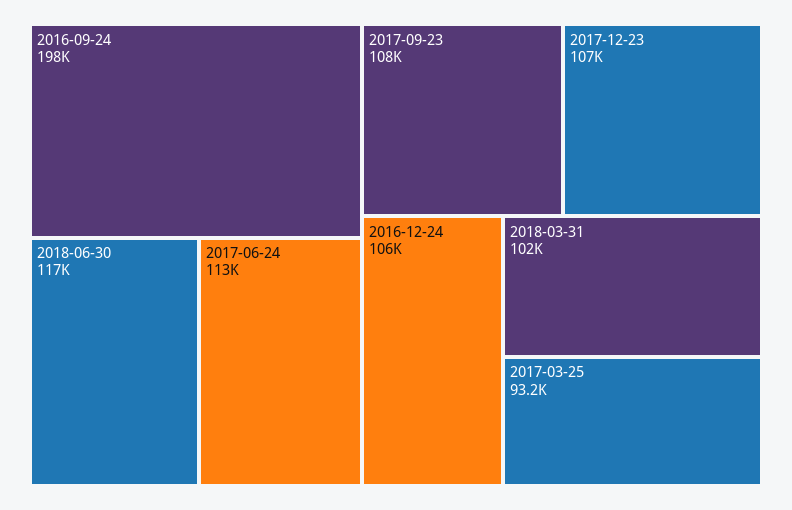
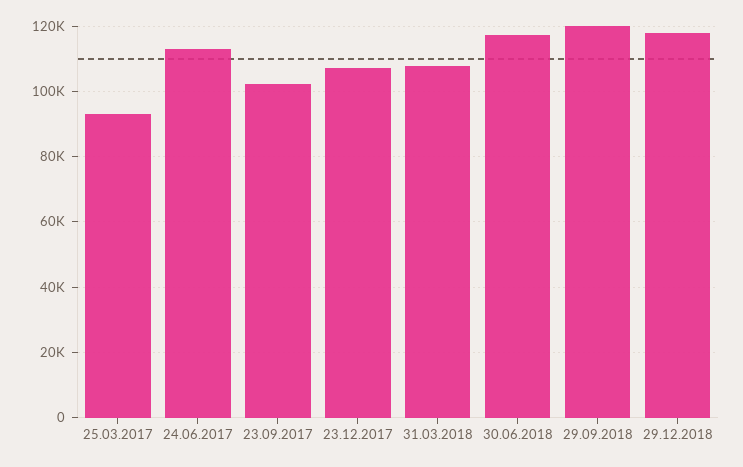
2016-09-24: 198000 -> none
2017-09-23: 108000 -> 102000
2016-12-24: 106000 -> none
2018-03-31: 102000 -> 108000
29.09.2018: none -> 120000
29.12.2018: none -> 118000

